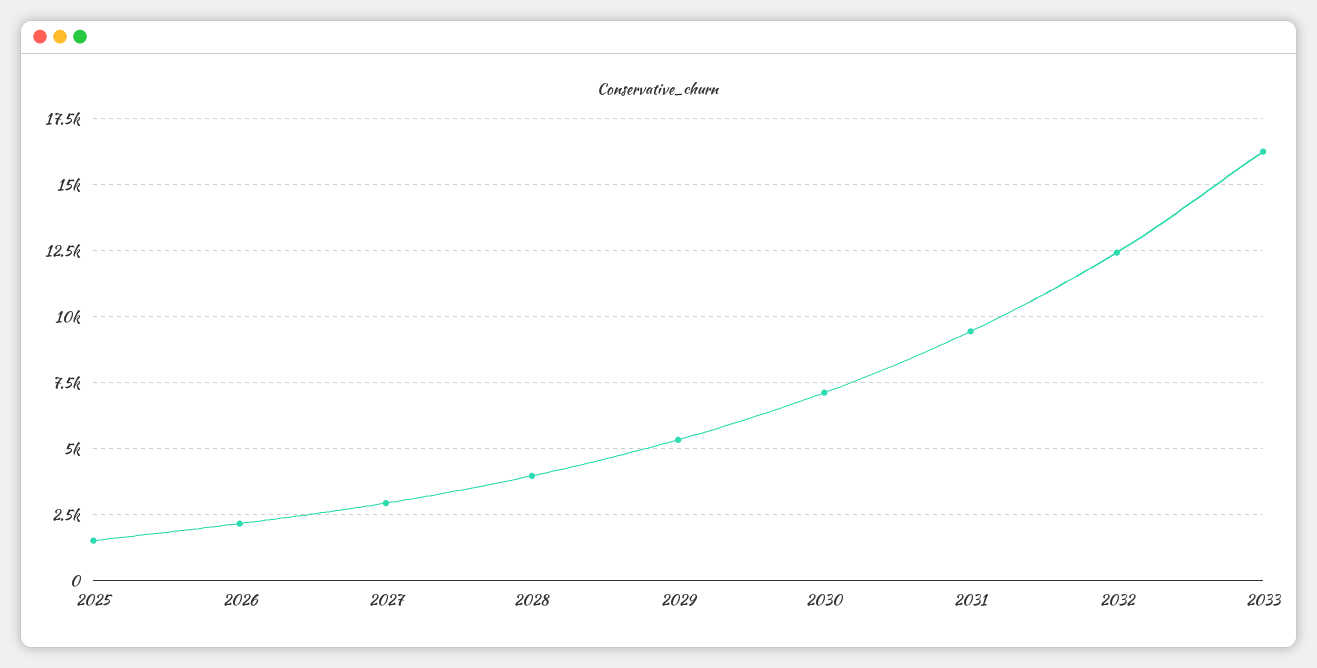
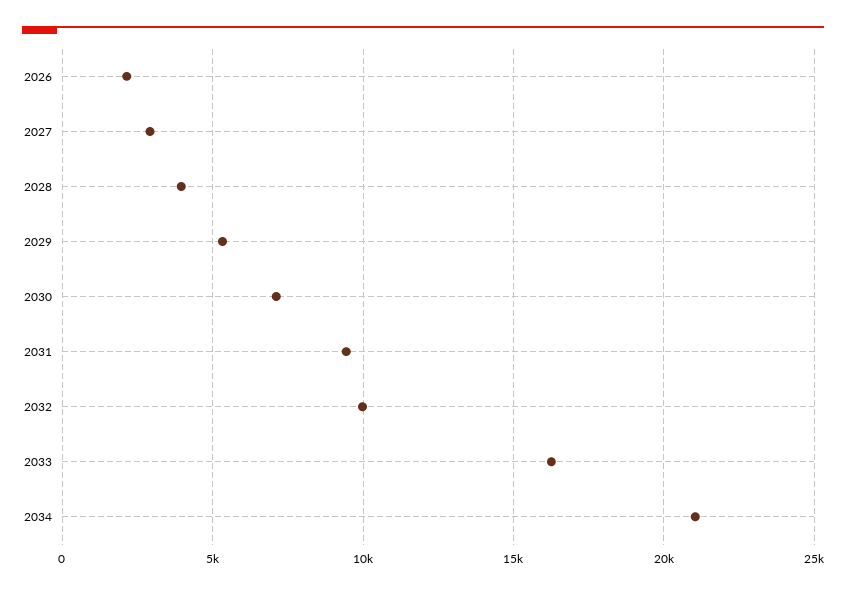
2025: 1500 -> none
2032: 12500 -> 10000
2034: none -> 21000

